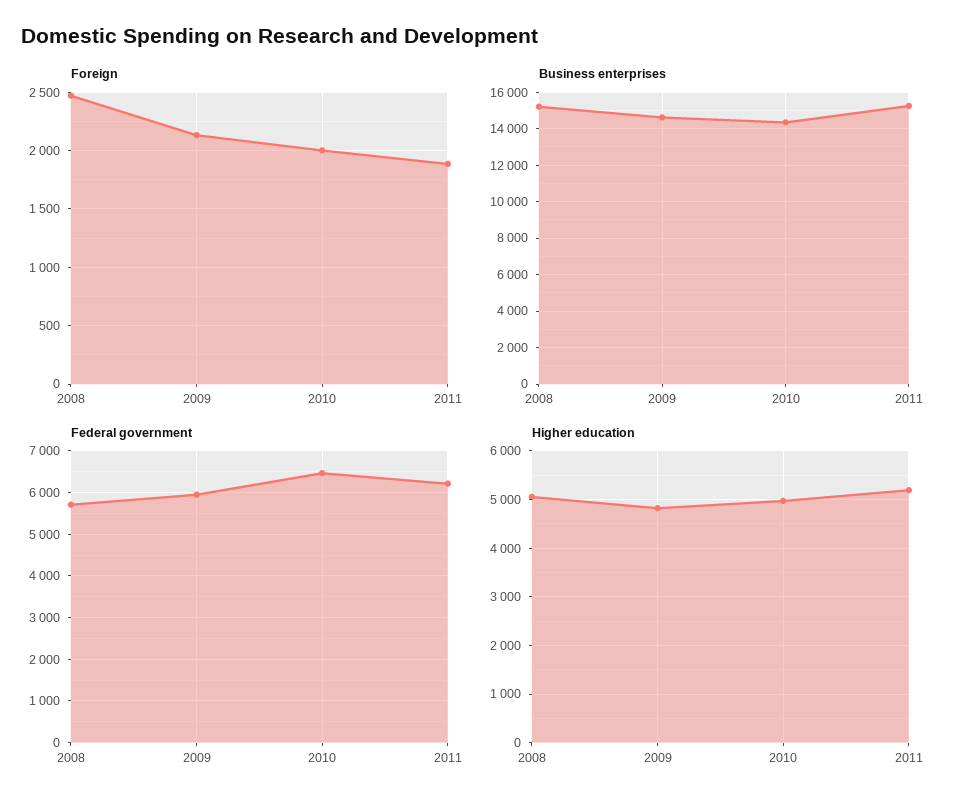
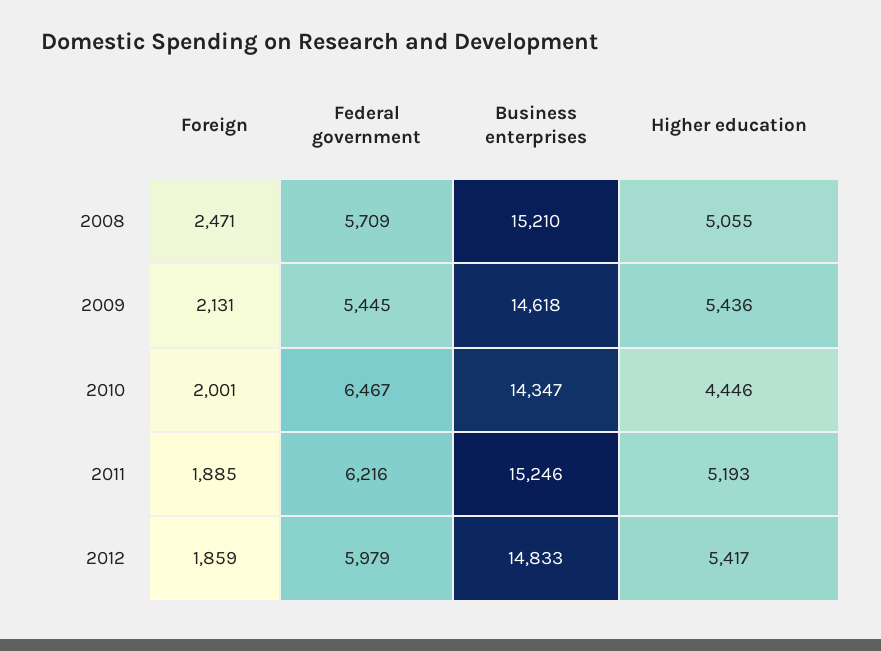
Federal government, 2009: 6000 -> 5445
Higher education, 2009: 4800 -> 5436
Higher education, 2010: 5000 -> 4446
Foreign, 2012: none -> 1859
Federal government, 2012: none -> 5979
Business enterprises, 2012: none -> 14833
Higher education, 2012: none -> 5417

